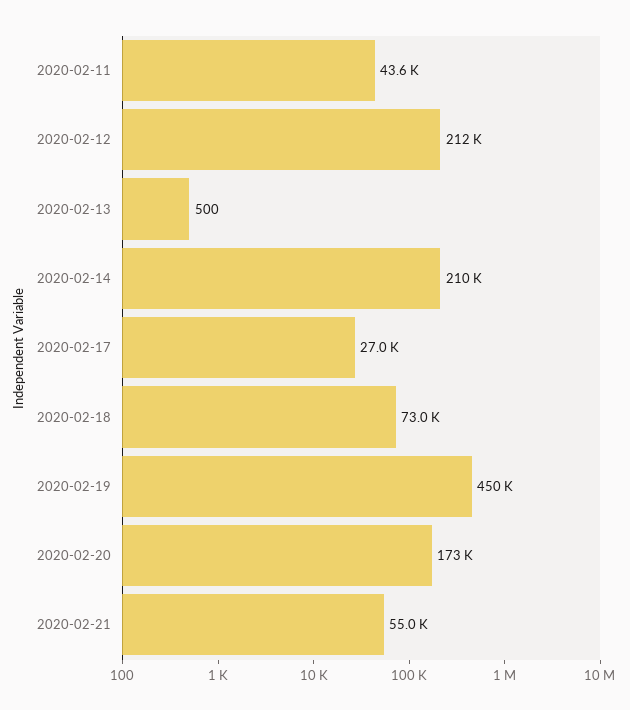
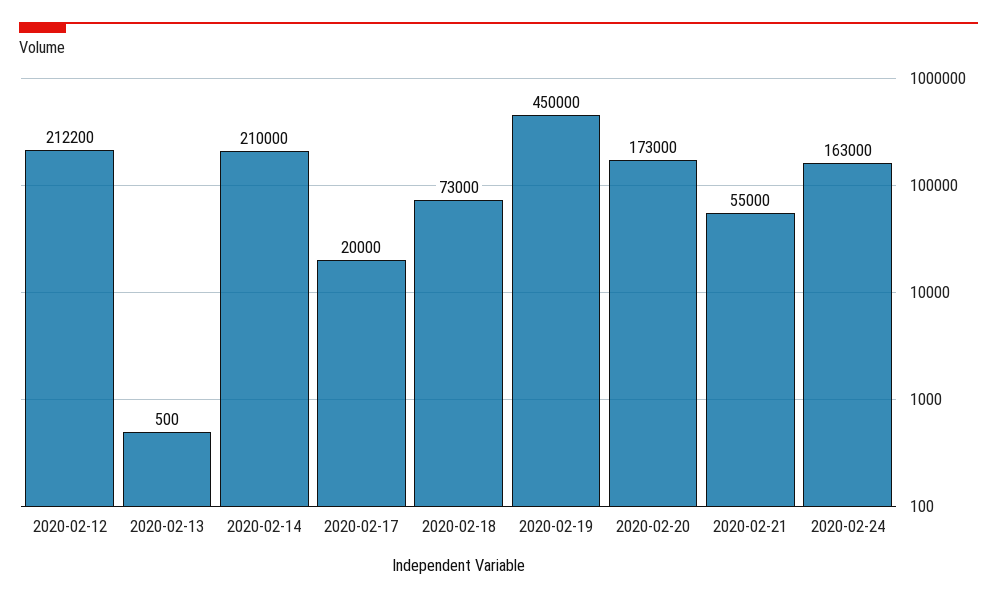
2020-02-11: 43600 -> none
2020-02-17: 27000 -> 20000
2020-02-24: none -> 163000

